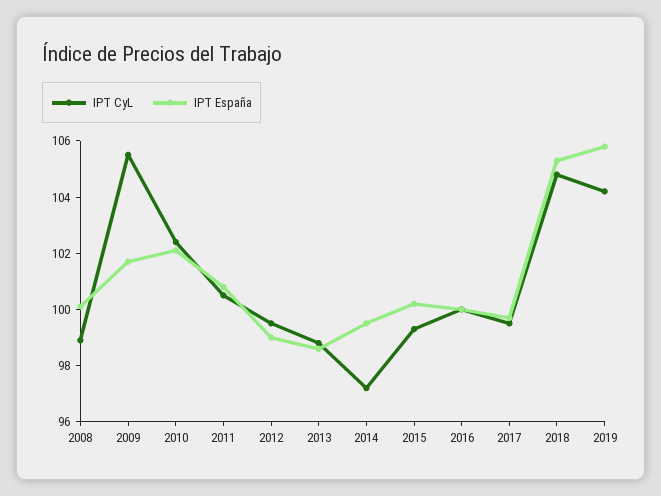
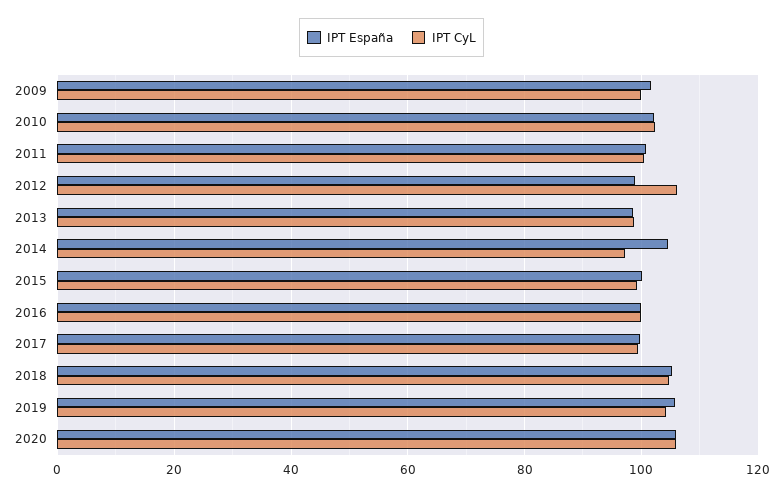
IPT CyL, 2008: 99 -> none
IPT España, 2008: 100 -> none
IPT CyL, 2009: 105.5 -> 100
IPT CyL, 2012: 99.5 -> 106
IPT España, 2014: 99.5 -> 104
IPT España, 2020: none -> 106
IPT CyL, 2020: none -> 106

